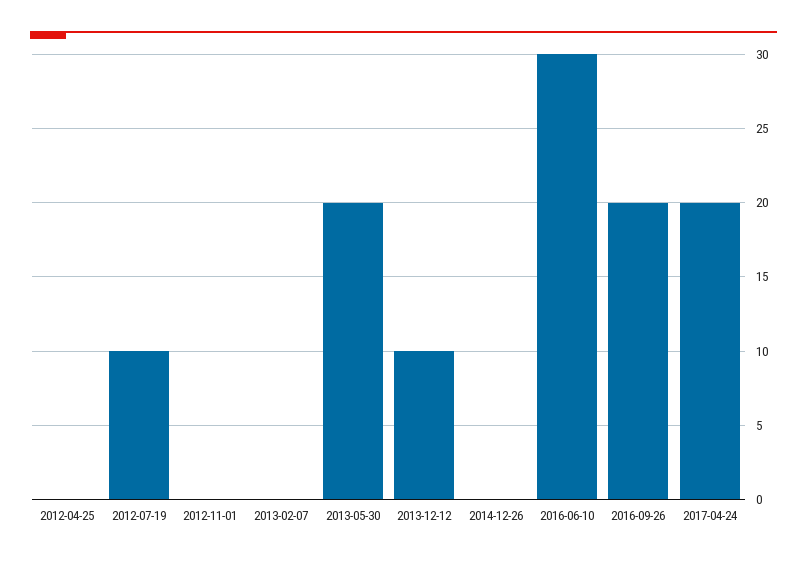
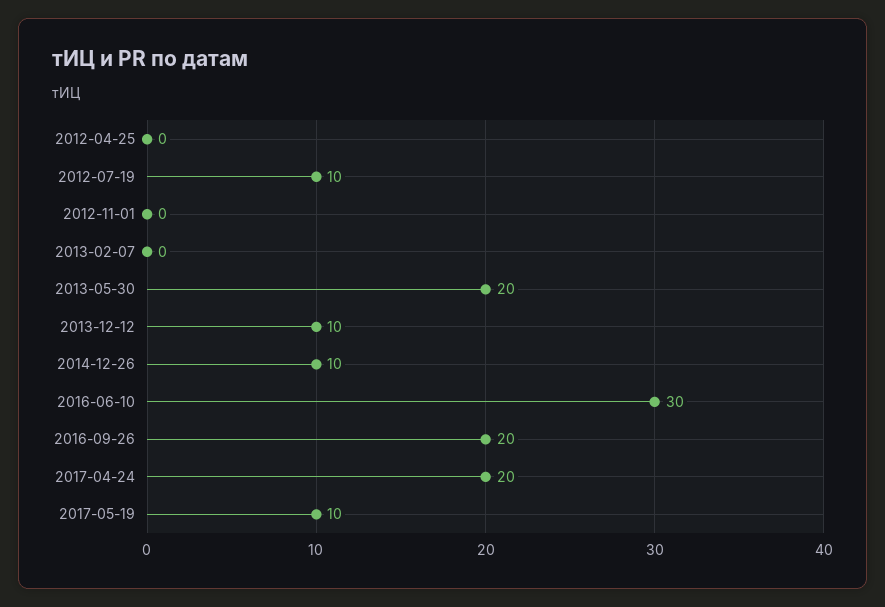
2014-12-26: 0 -> 10
2017-05-19: none -> 10

